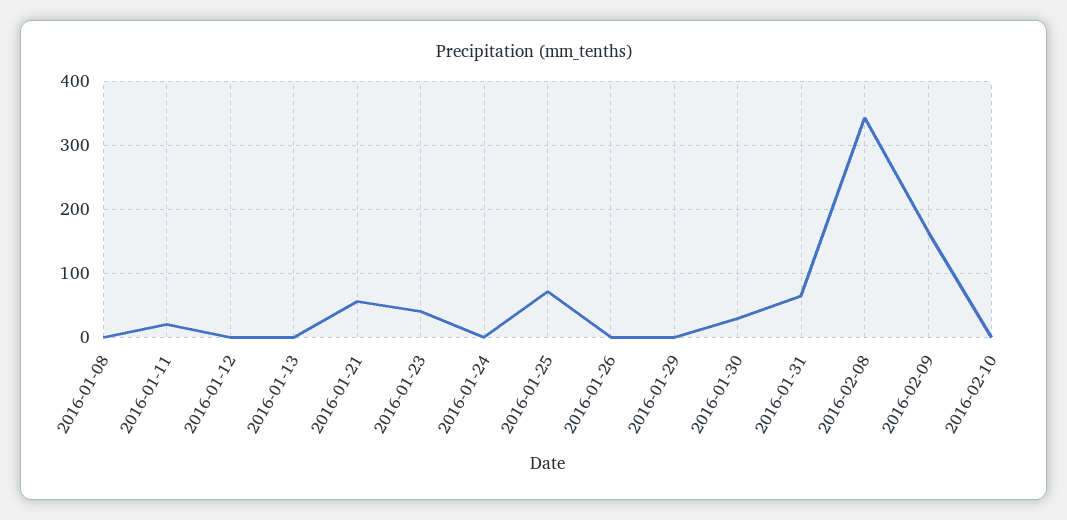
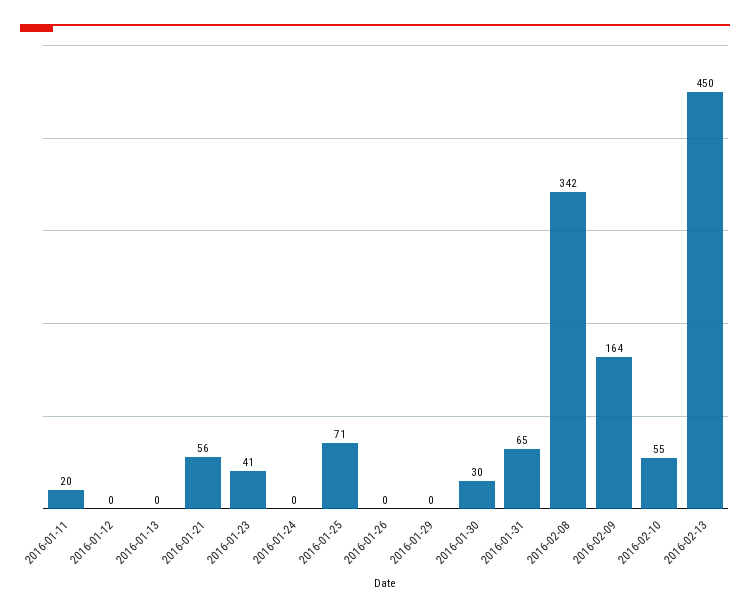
2016-01-08: 0 -> none
2016-02-10: 0 -> 55
2016-02-13: none -> 450

